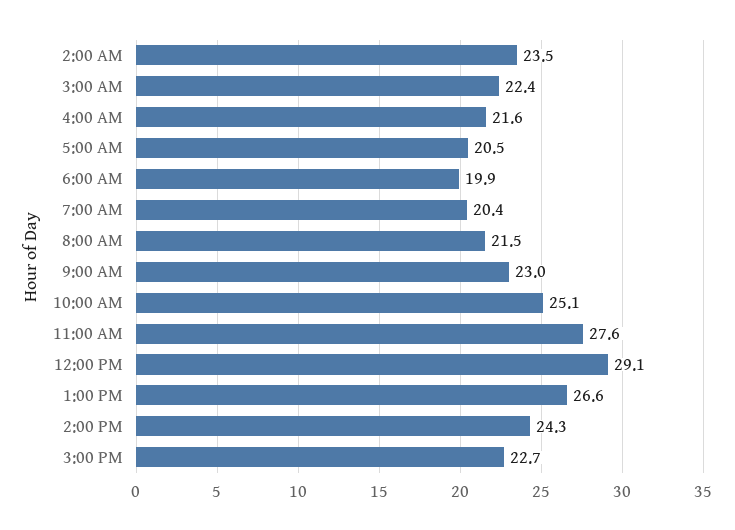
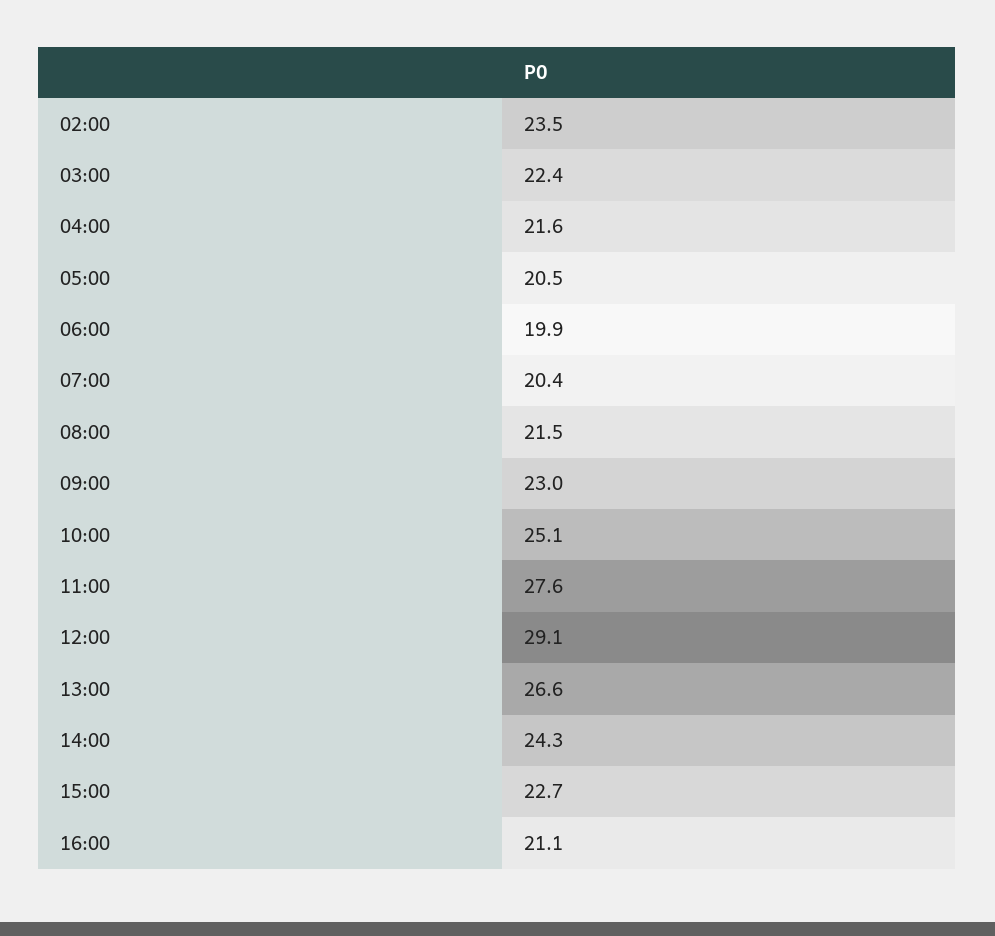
16:00: none -> 21.1

